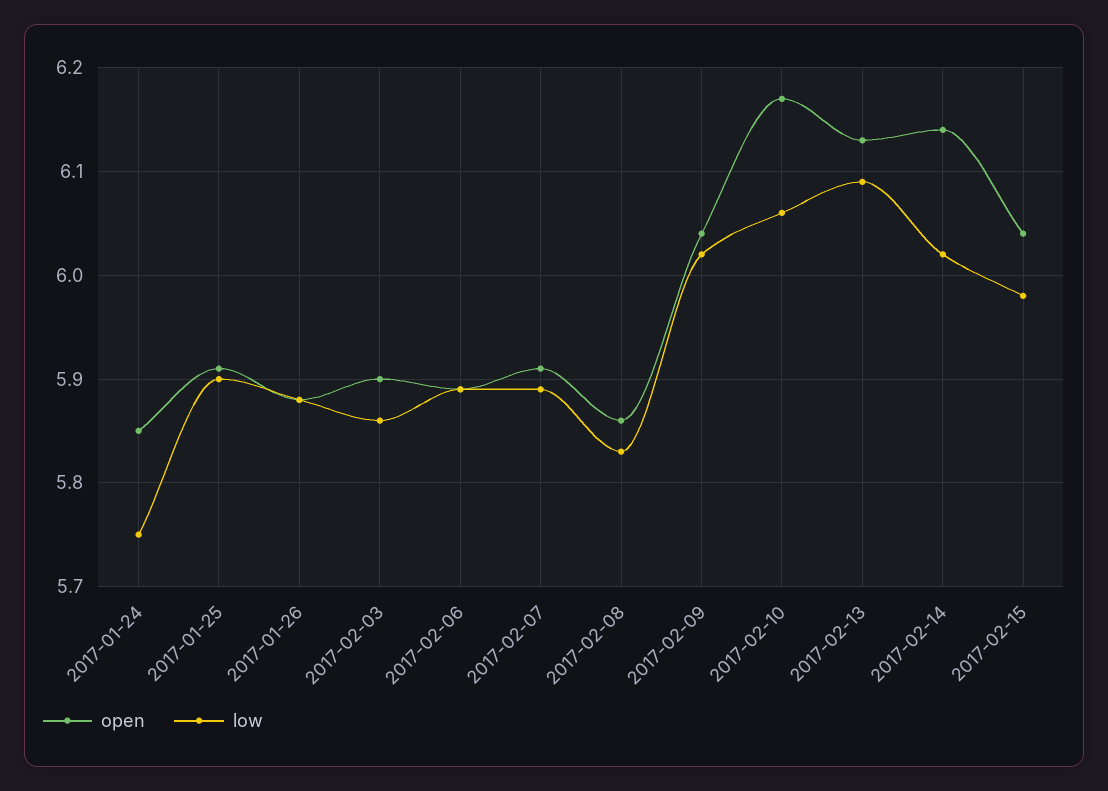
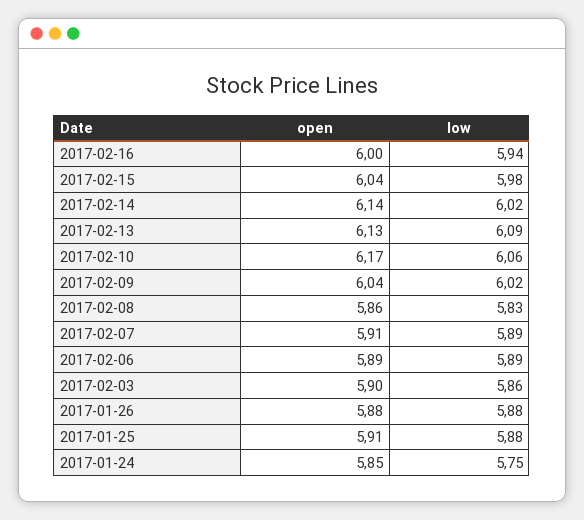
low, 2017-01-25: 5.9 -> 5.88
open, 2017-02-16: none -> 6
low, 2017-02-16: none -> 5.94

